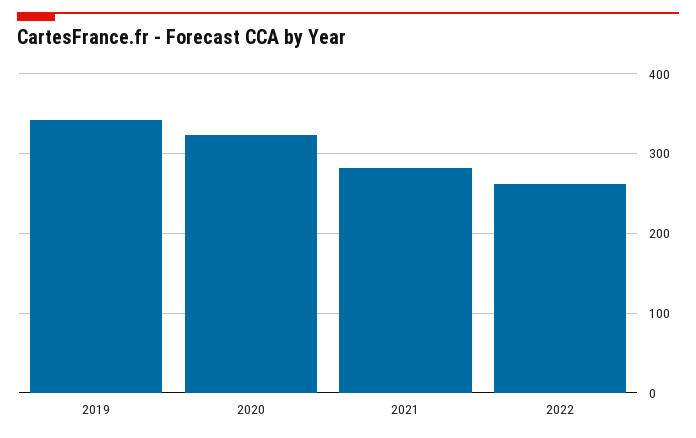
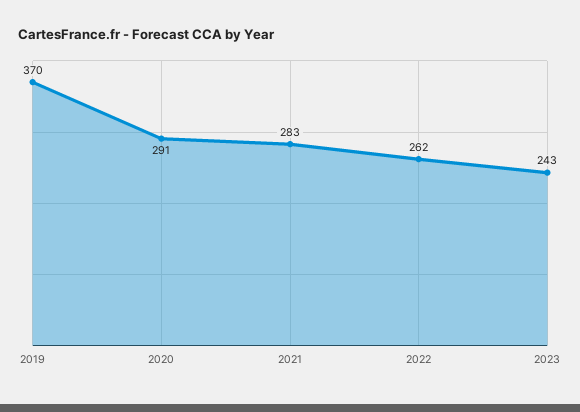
2019: 340 -> 370
2020: 320 -> 291
2023: none -> 243

